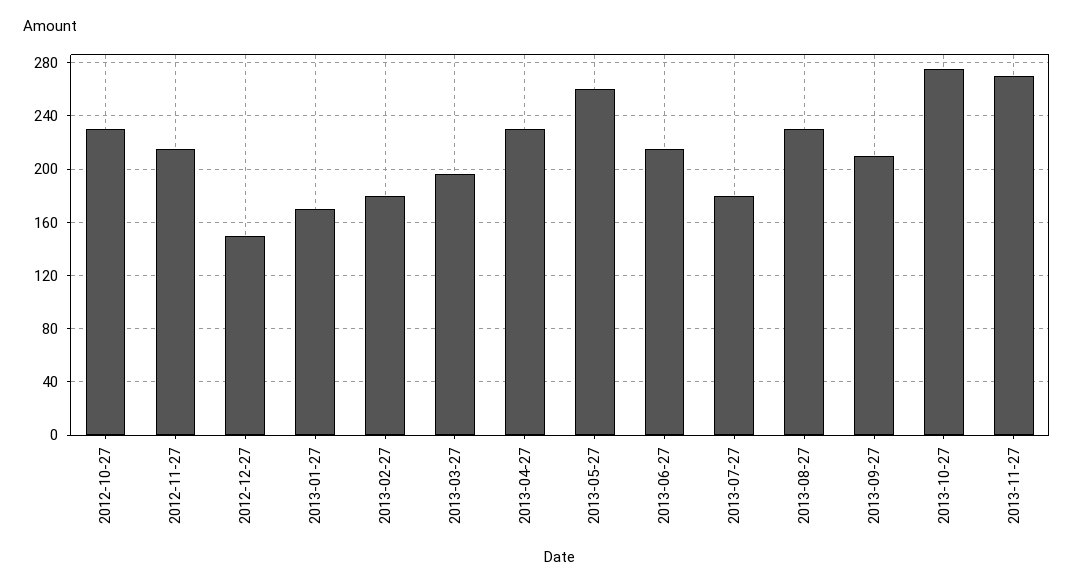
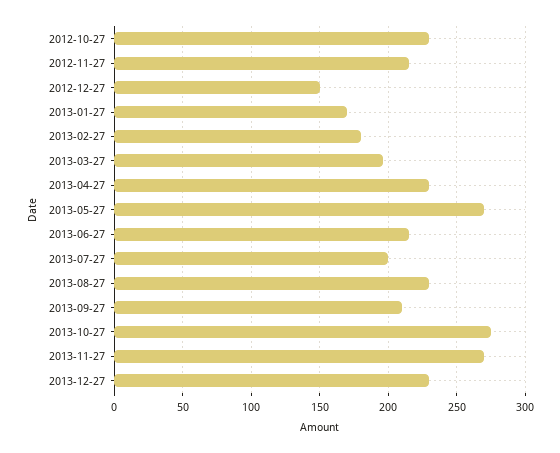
2013-05-27: 260 -> 270
2013-07-27: 180 -> 200
2013-12-27: none -> 230

